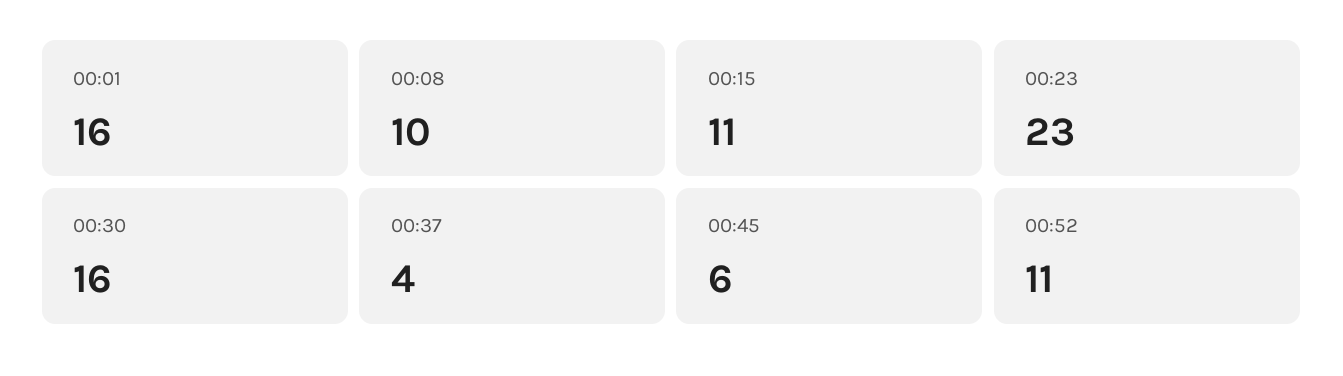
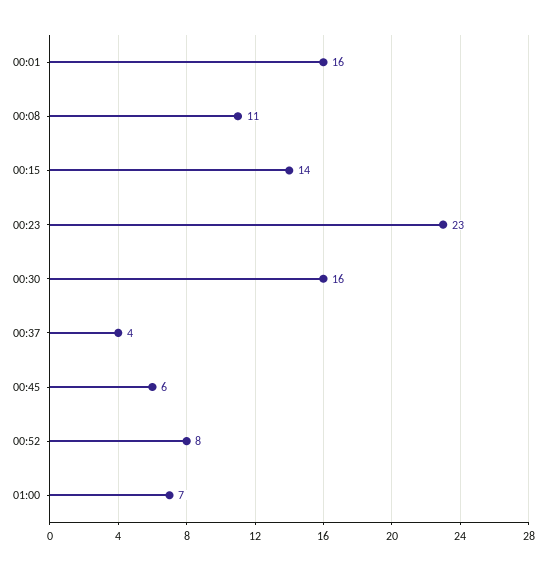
00:08: 10 -> 11
00:15: 11 -> 14
00:52: 11 -> 8
01:00: none -> 7

